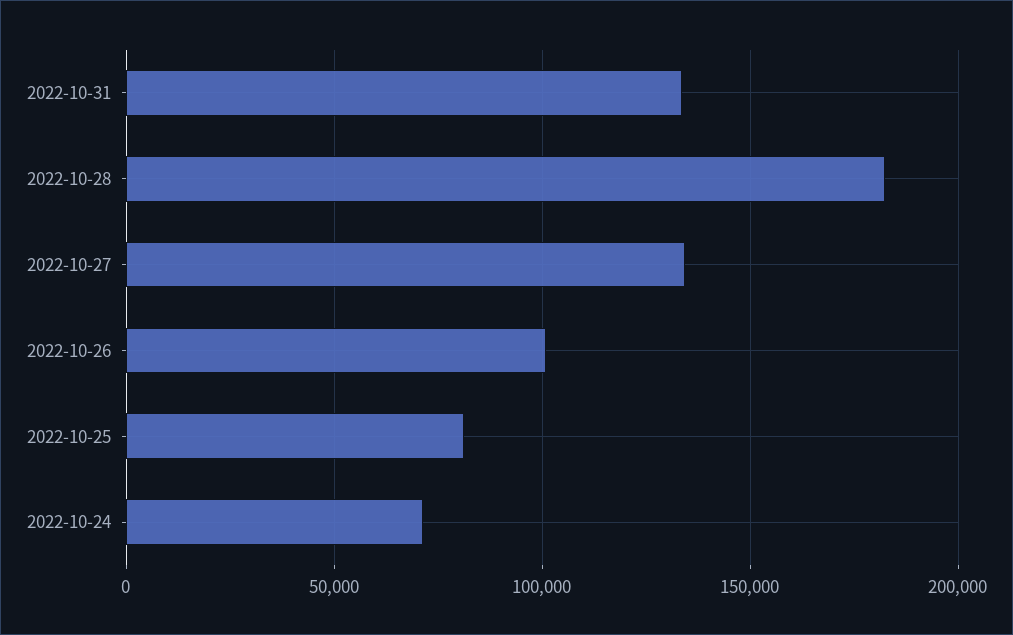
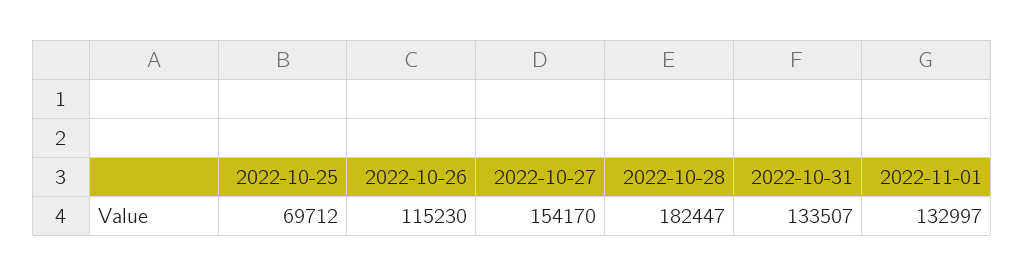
2022-10-27: 135000 -> 154170
2022-10-26: 100000 -> 115230
2022-10-25: 80000 -> 69712
2022-10-24: 70000 -> none
2022-11-01: none -> 132997

